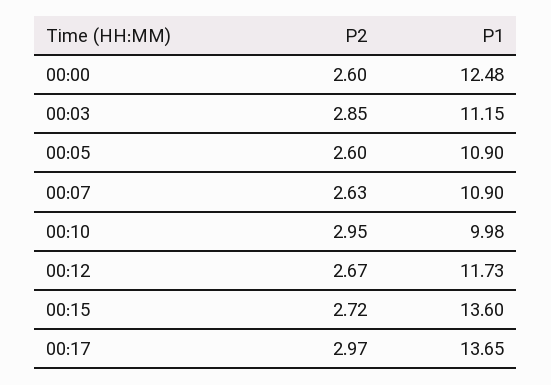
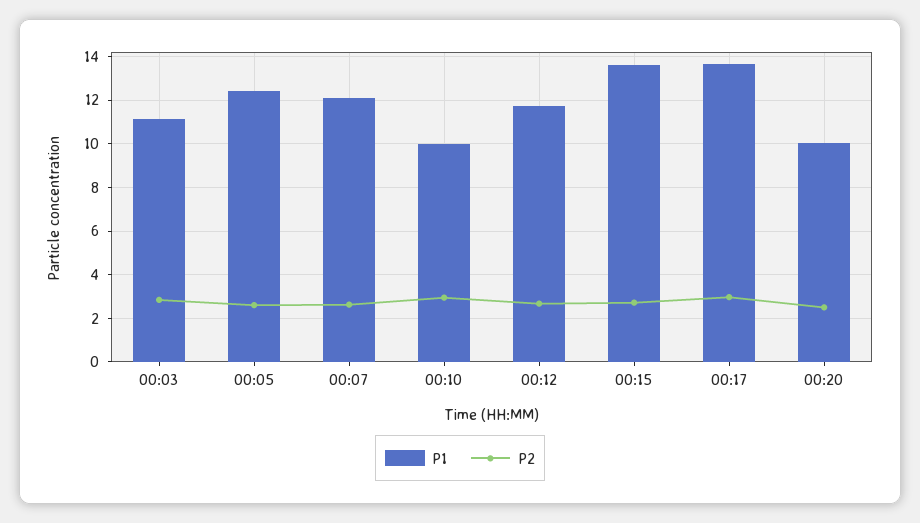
P2, 00:00: 2.6 -> none
P1, 00:00: 12.48 -> none
P1, 00:05: 10.9 -> 12.5
P1, 00:07: 10.9 -> 12
P1, 00:20: none -> 10
P2, 00:20: none -> 2.5

